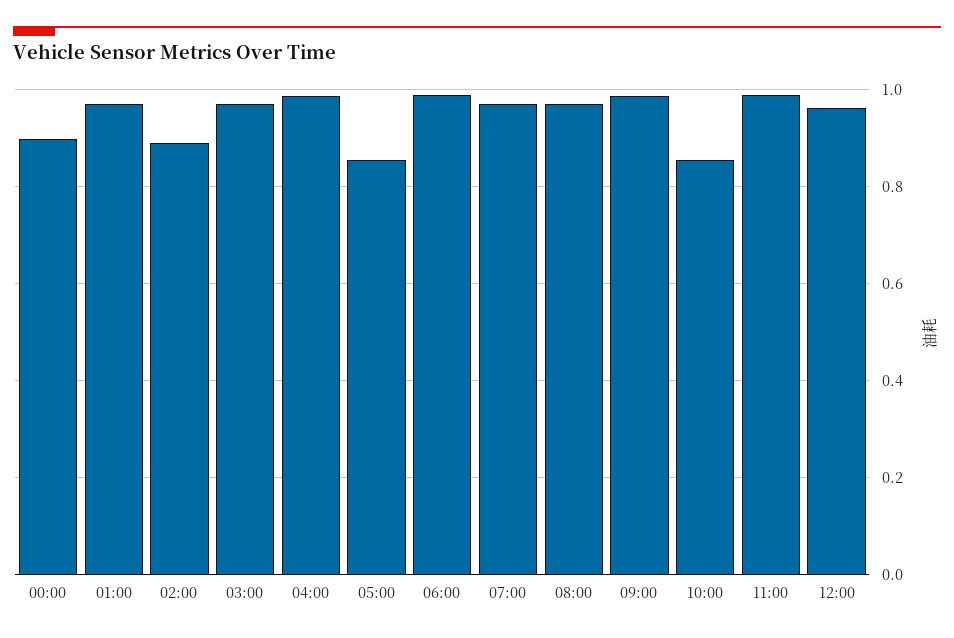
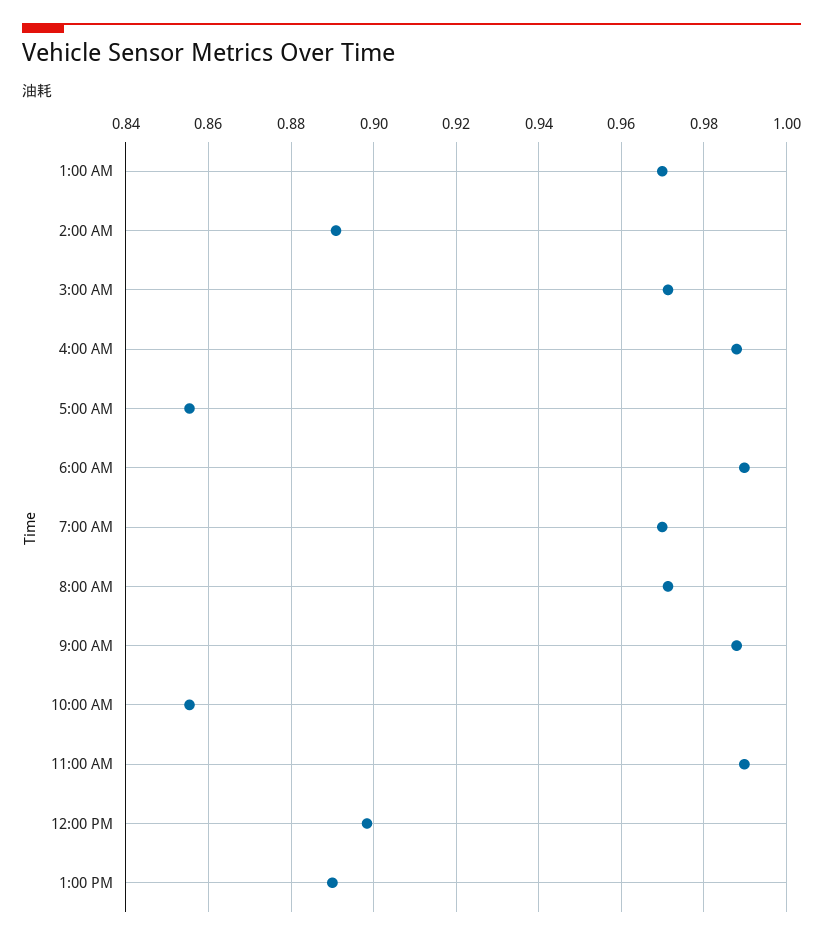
00:00: 0.9 -> none
12:00: 0.96 -> 0.898
1:00 PM: none -> 0.89

